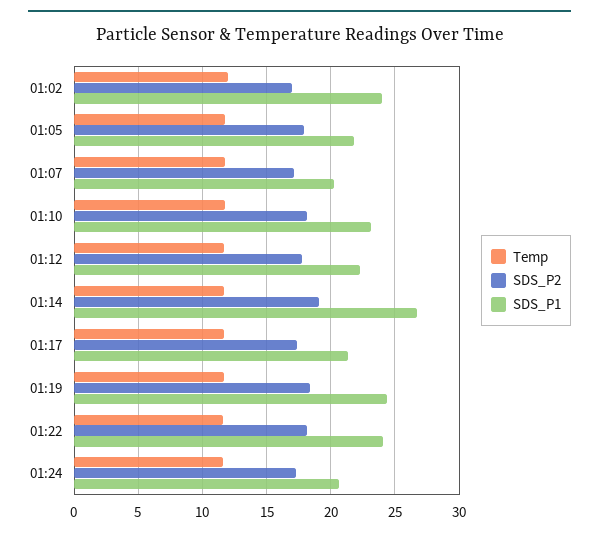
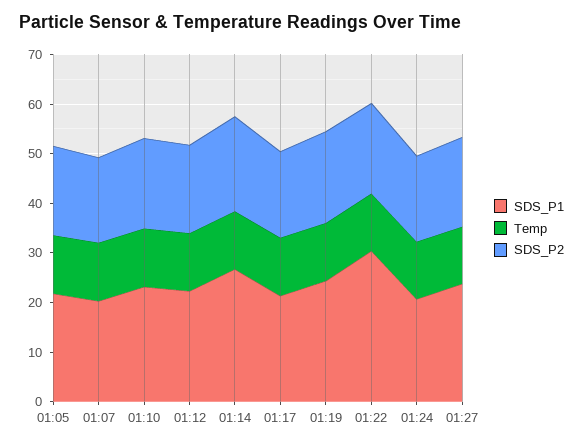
Temp, 01:02: 12 -> none
SDS_P2, 01:02: 17 -> none
SDS_P1, 01:02: 24 -> none
SDS_P1, 01:22: 24 -> 30
SDS_P1, 01:27: none -> 24
Temp, 01:27: none -> 12
SDS_P2, 01:27: none -> 18

